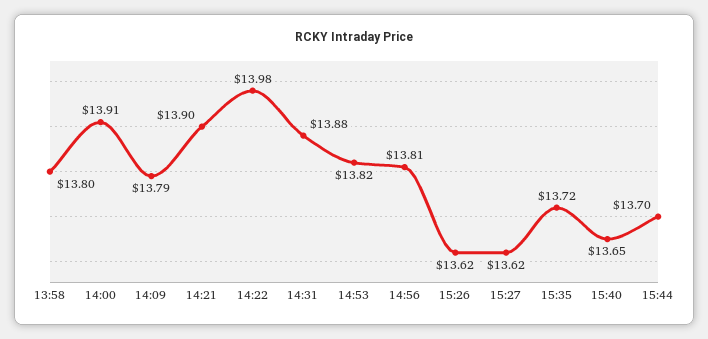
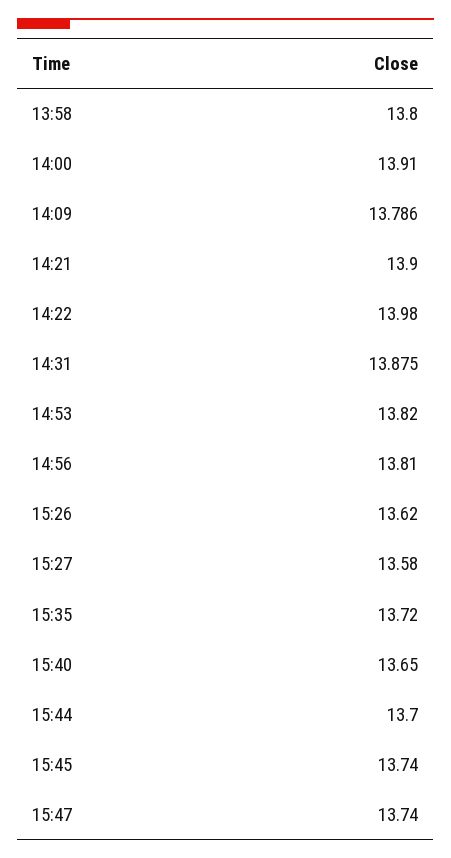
15:27: 13.62 -> 13.58
15:45: none -> 13.74
15:47: none -> 13.74

